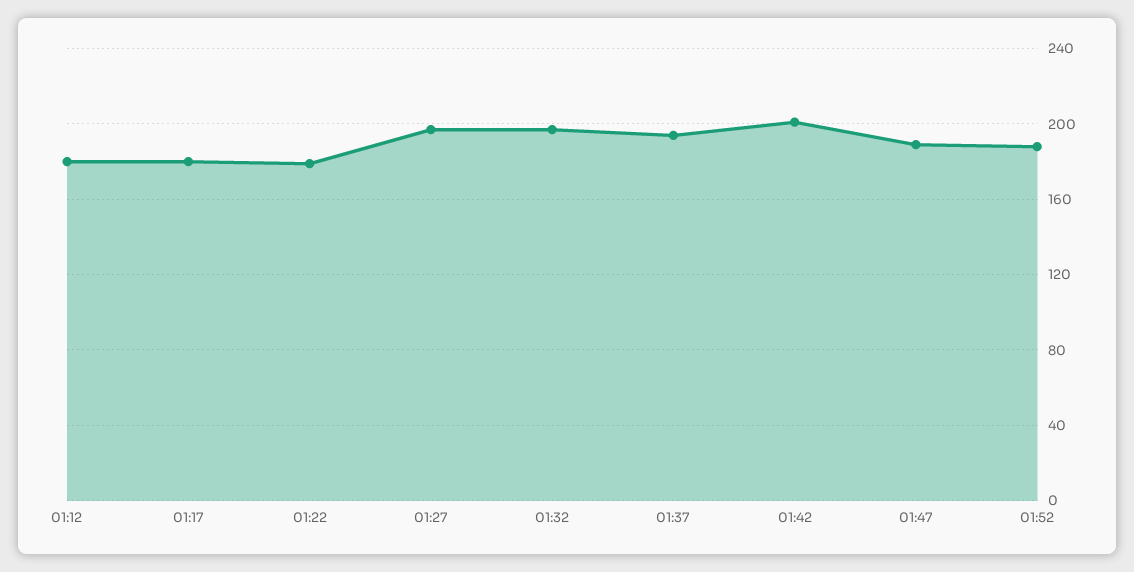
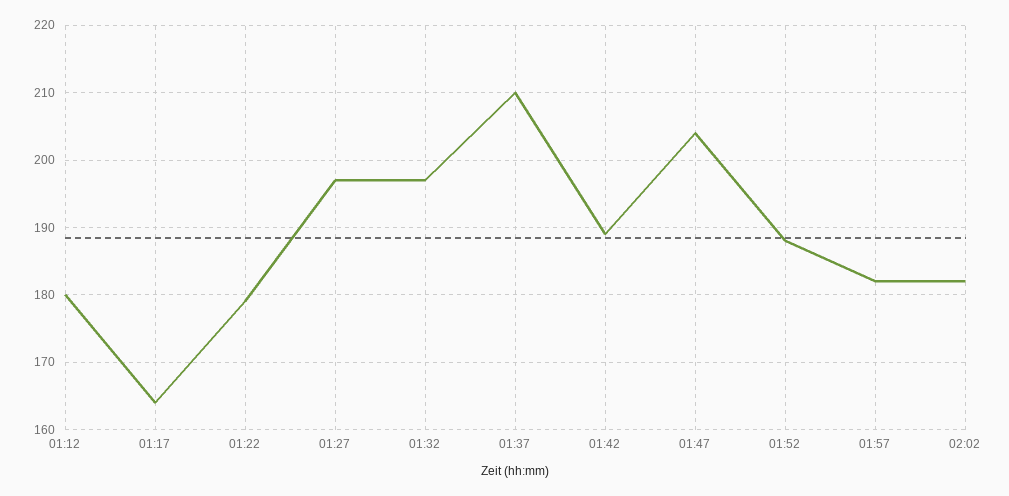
01:17: 180 -> 164
01:37: 195 -> 210
01:42: 200 -> 189
01:47: 190 -> 204
01:57: none -> 182
02:02: none -> 182

